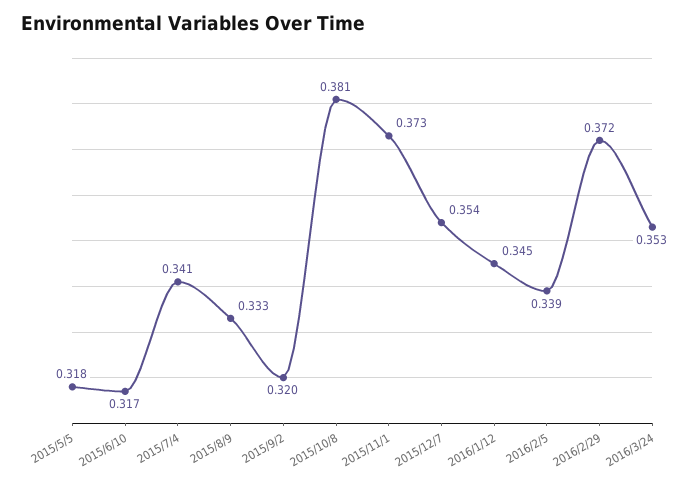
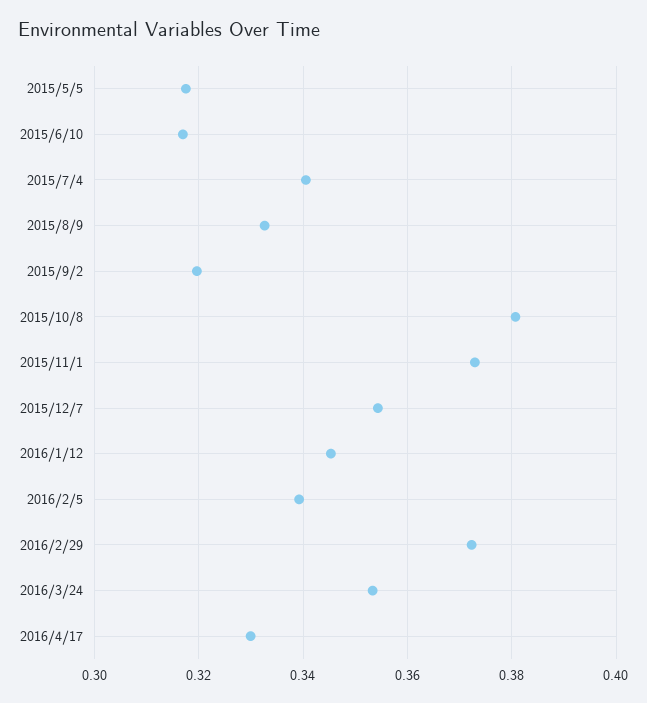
2016/4/17: none -> 0.33

